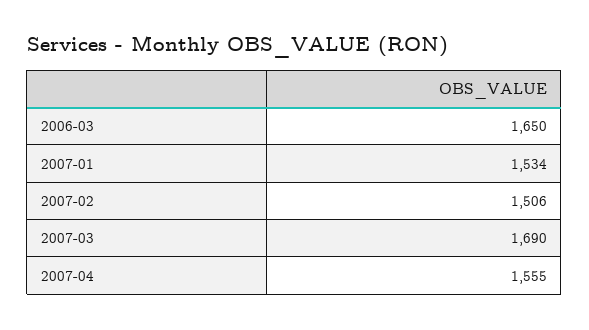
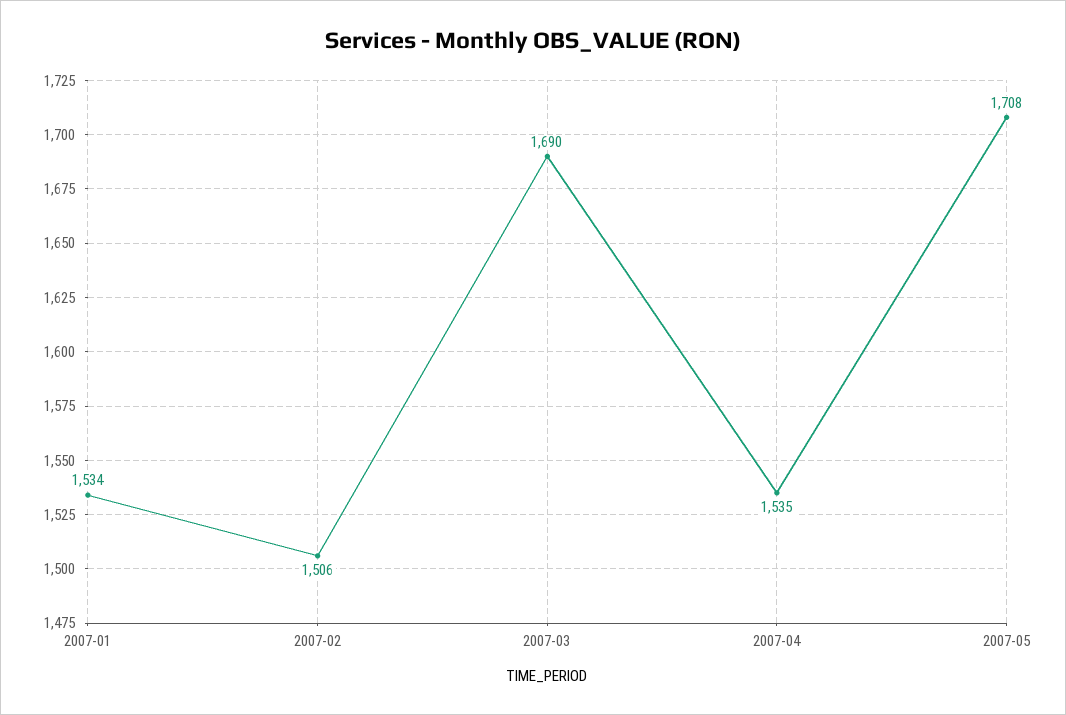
2006-03: 1650 -> none
2007-04: 1555 -> 1535
2007-05: none -> 1708

